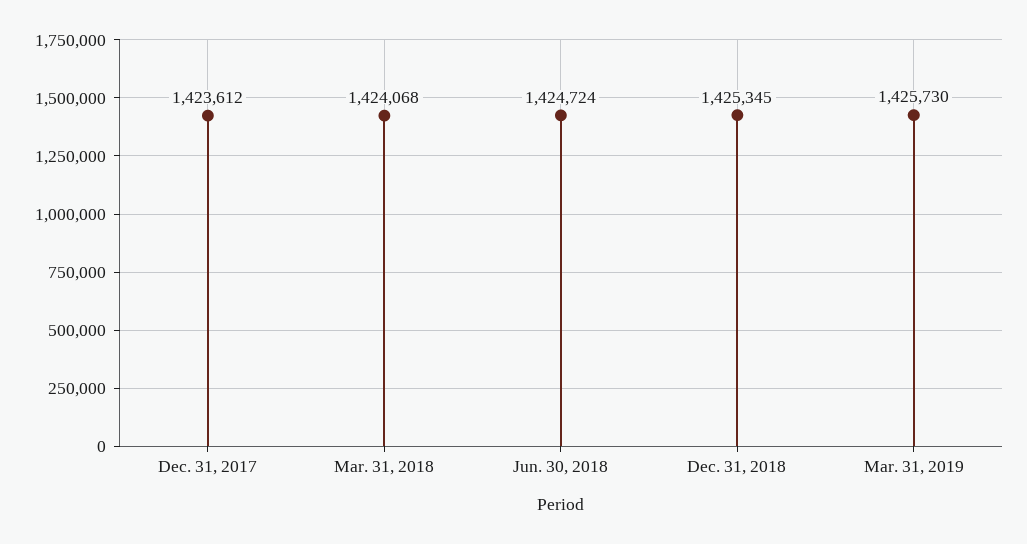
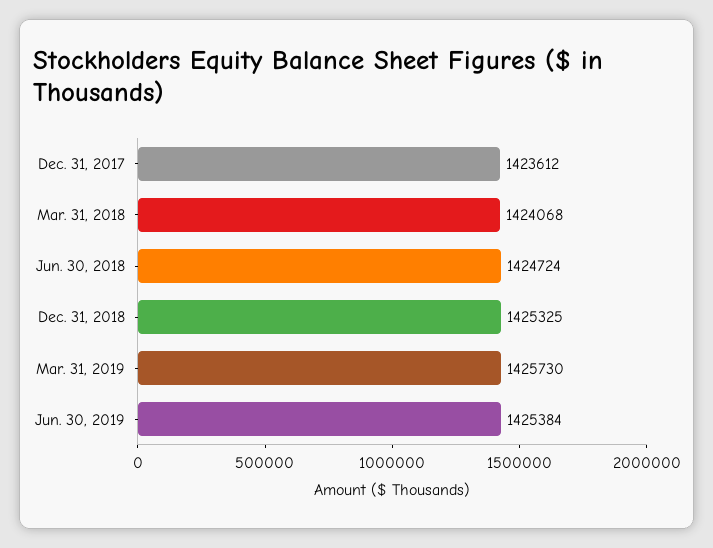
Dec. 31, 2018: 1425345 -> 1425325
Jun. 30, 2019: none -> 1425384

